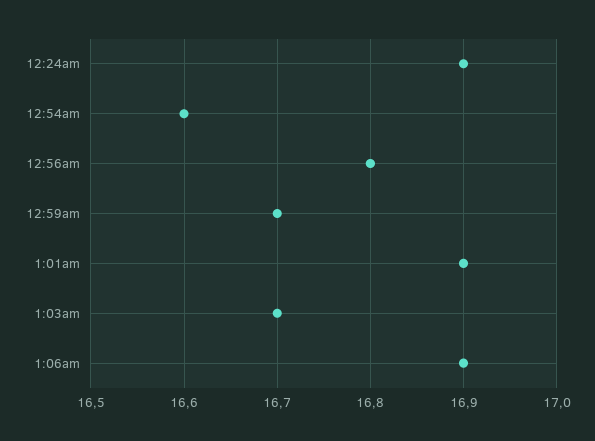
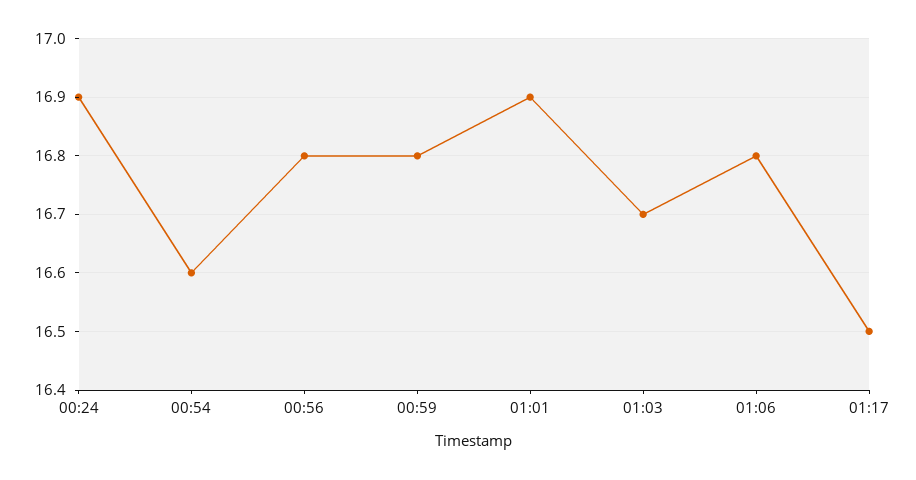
12:59am: 16.7 -> 16.8
1:06am: 16.9 -> 16.8
01:17: none -> 16.5

